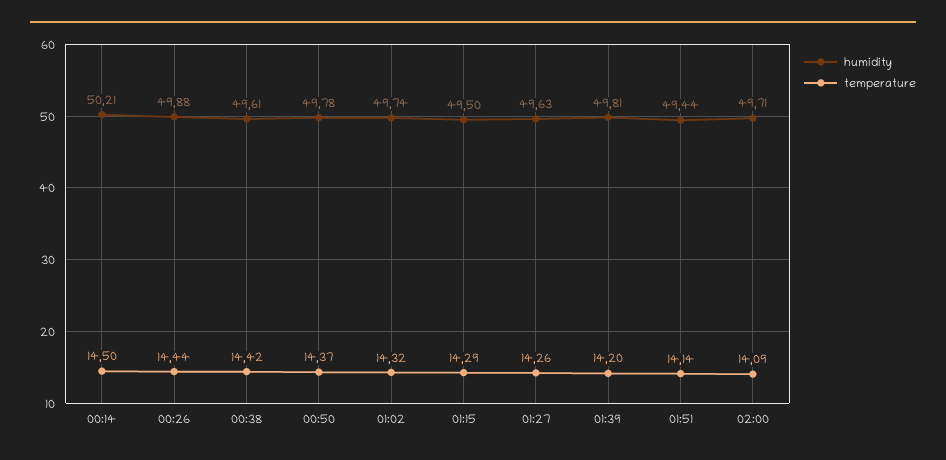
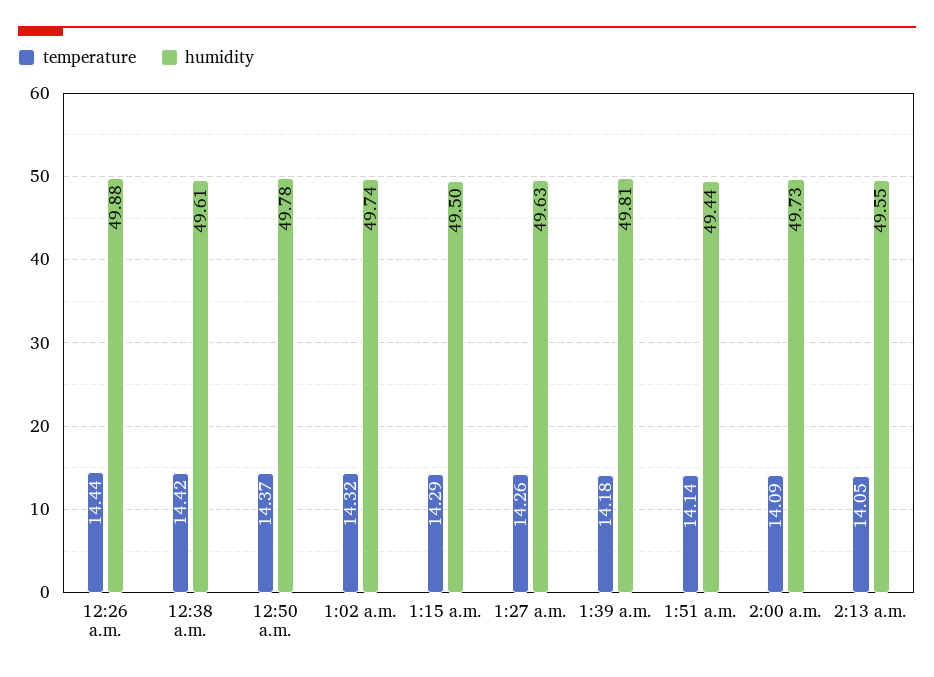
humidity, 00:14: 50.21 -> none
temperature, 00:14: 14.5 -> none
temperature, 01:39: 14.2 -> 14.18
humidity, 02:00: 49.71 -> 49.73
temperature, 2:13 a.m.: none -> 14.05
humidity, 2:13 a.m.: none -> 49.55

